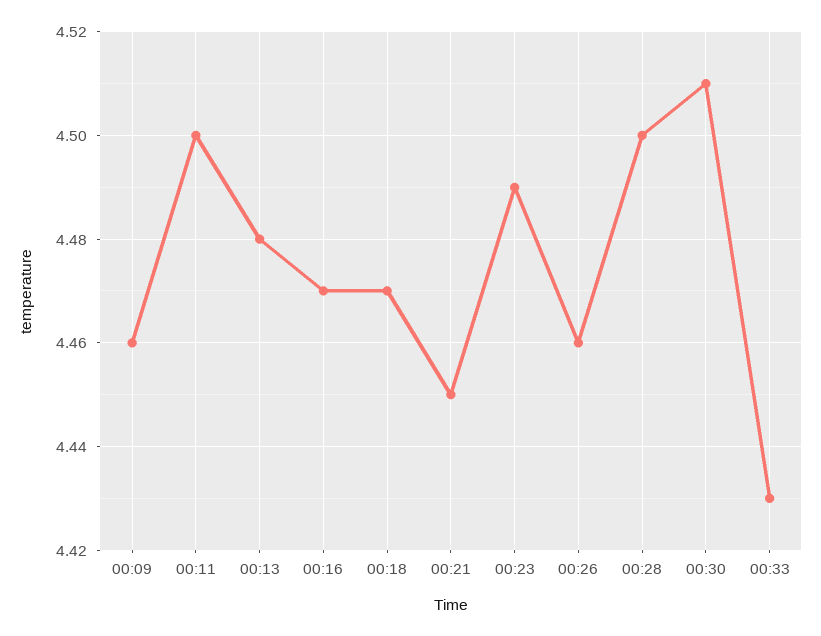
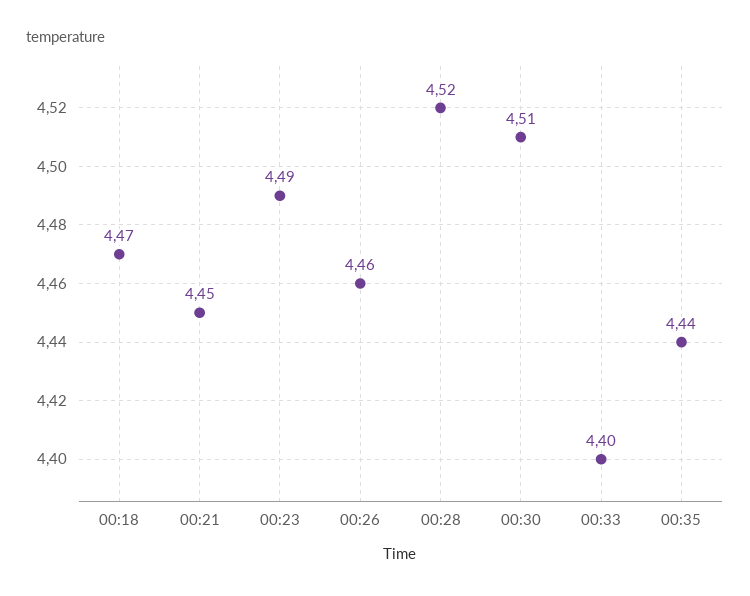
00:09: 4.46 -> none
00:11: 4.5 -> none
00:13: 4.48 -> none
00:16: 4.47 -> none
00:28: 4.5 -> 4.52
00:33: 4.43 -> 4.4
00:35: none -> 4.44

